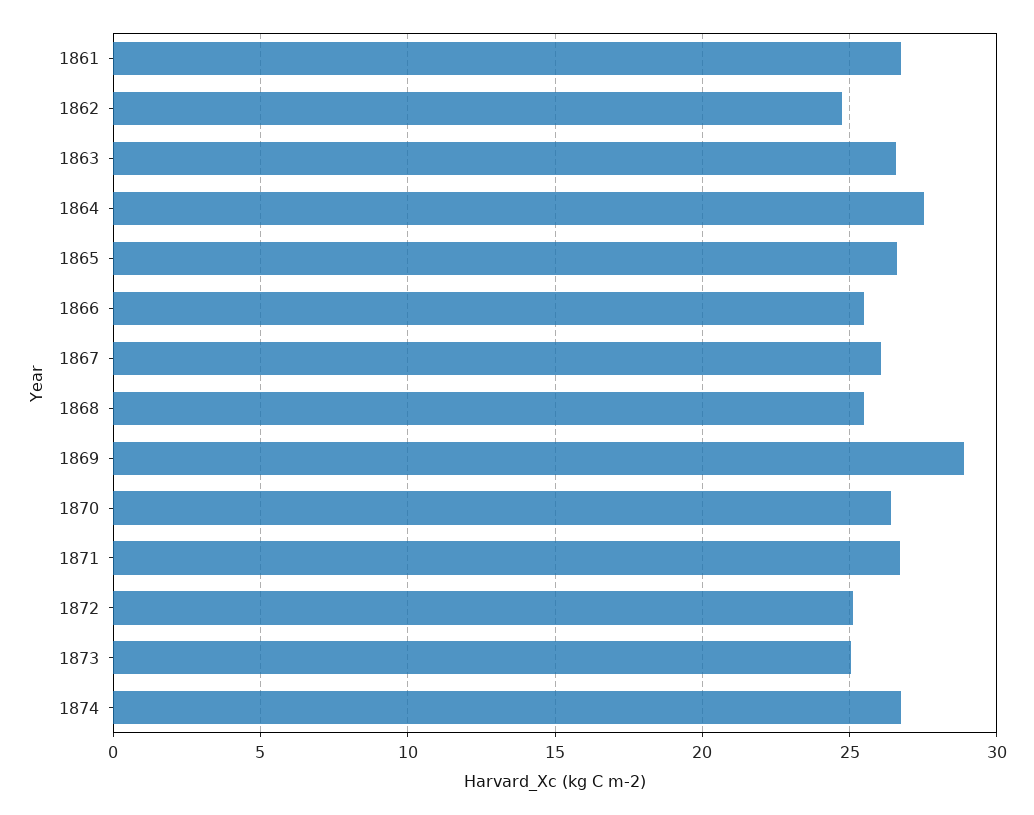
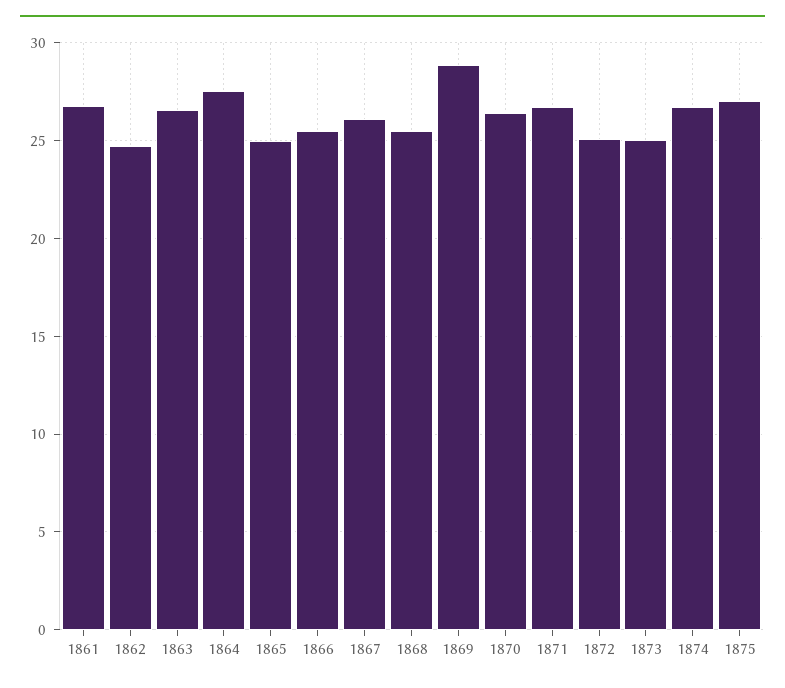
1865: 26.5 -> 25
1875: none -> 27

